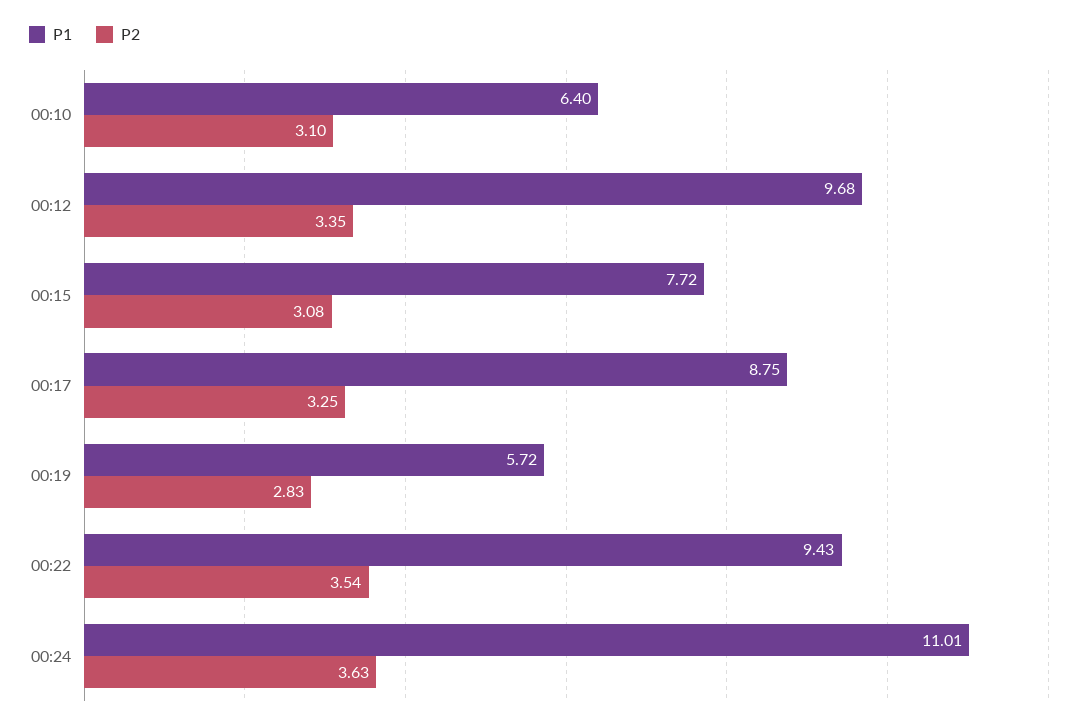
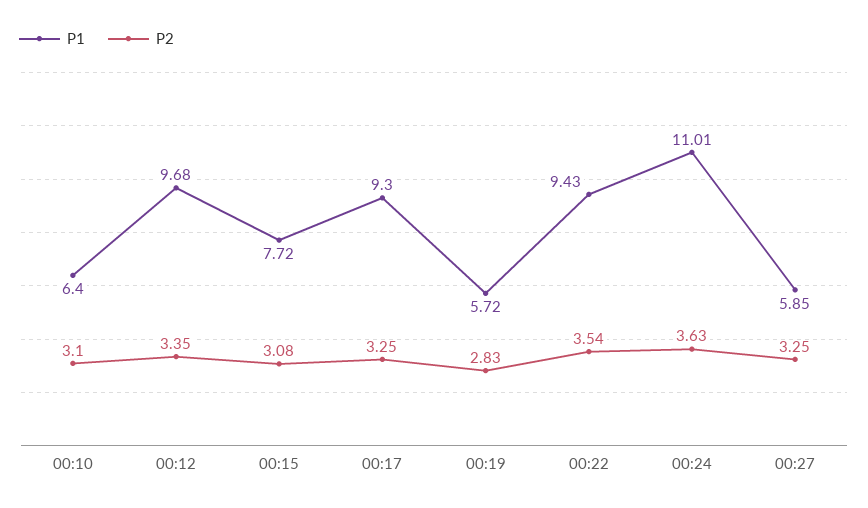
P1, 00:17: 8.75 -> 9.3
P1, 00:27: none -> 5.85
P2, 00:27: none -> 3.25

